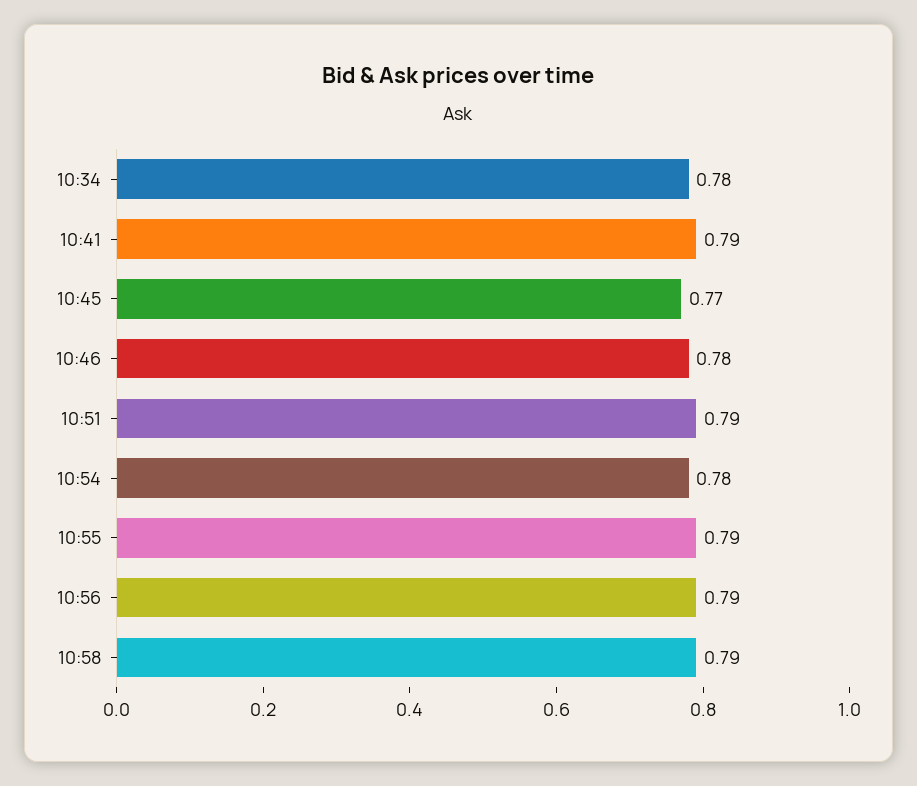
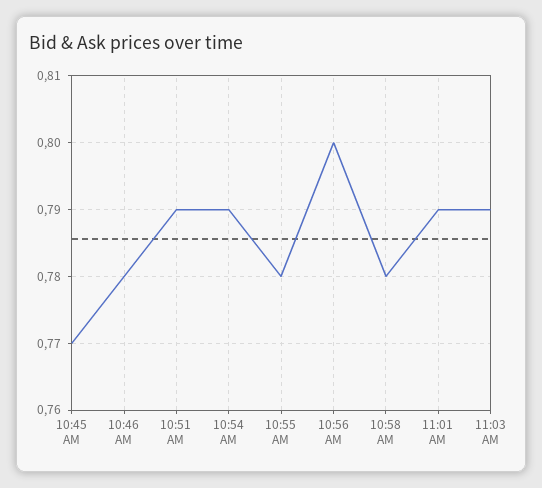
10:34: 0.78 -> none
10:41: 0.79 -> none
10:54: 0.78 -> 0.79
10:55: 0.79 -> 0.78
10:56: 0.79 -> 0.8
10:58: 0.79 -> 0.78
11:01 AM: none -> 0.79
11:03 AM: none -> 0.79

